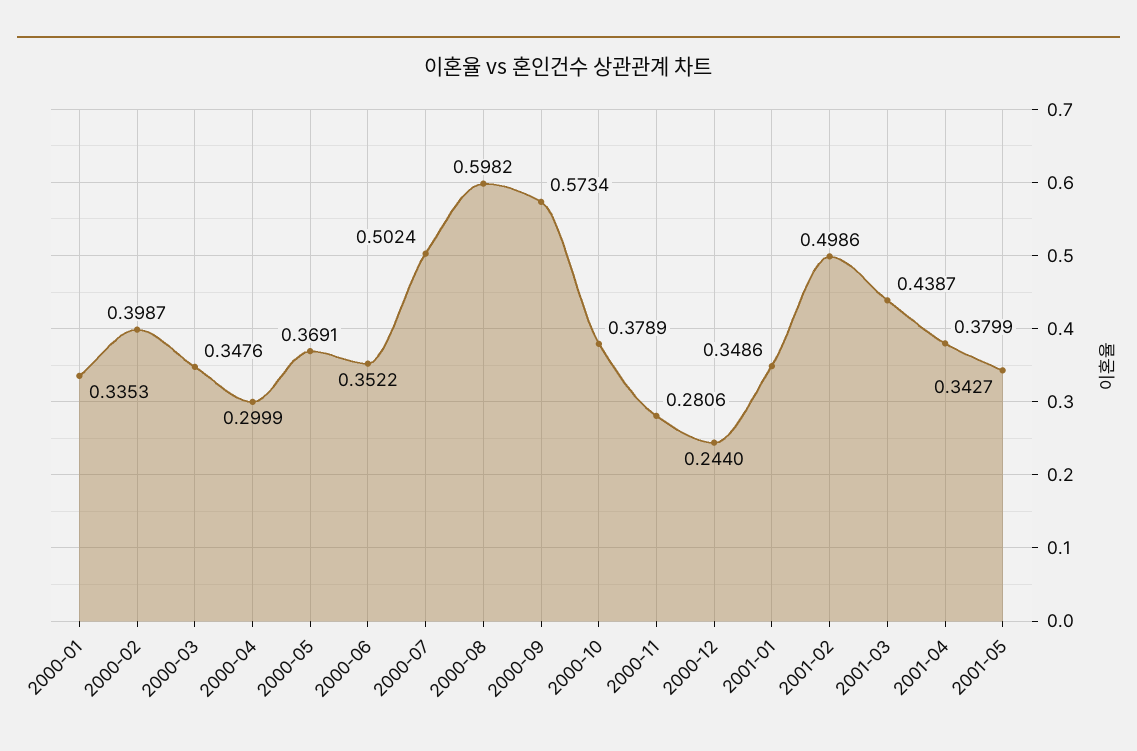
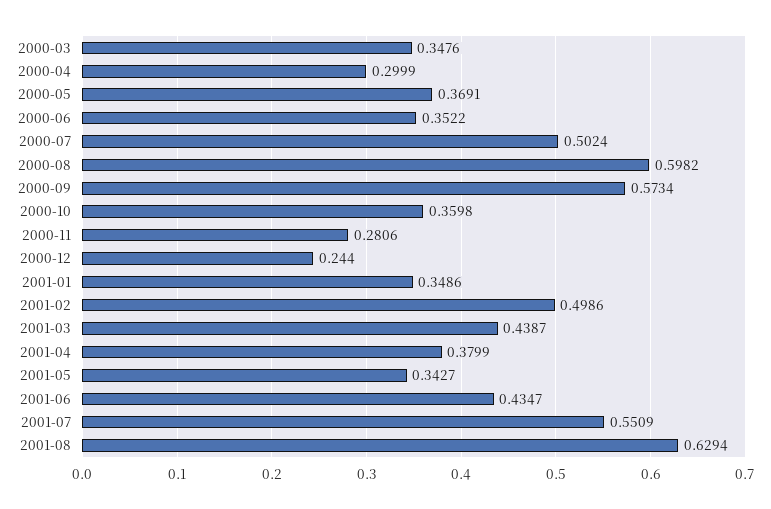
2000-01: 0.3353 -> none
2000-02: 0.3987 -> none
2000-10: 0.3789 -> 0.3598
2001-06: none -> 0.4347
2001-07: none -> 0.5509
2001-08: none -> 0.6294

